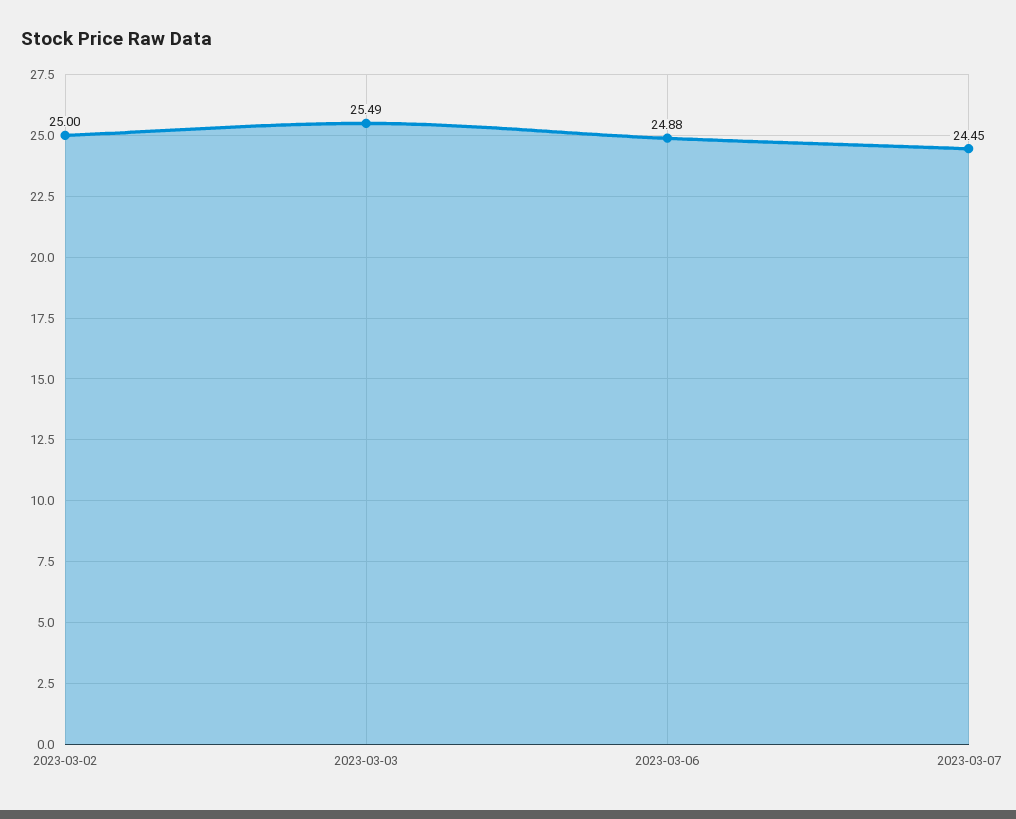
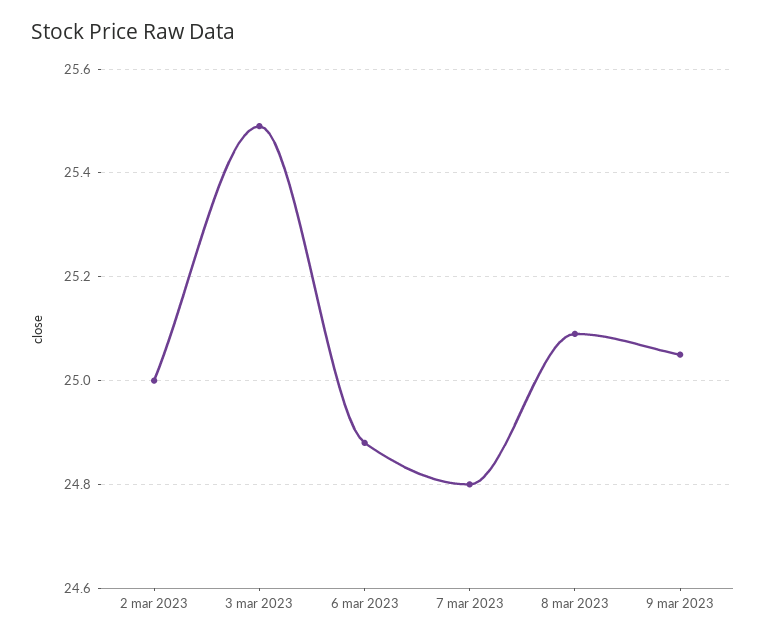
2023-03-07: 24.45 -> 24.8
8 mar 2023: none -> 25.1
9 mar 2023: none -> 25.05

